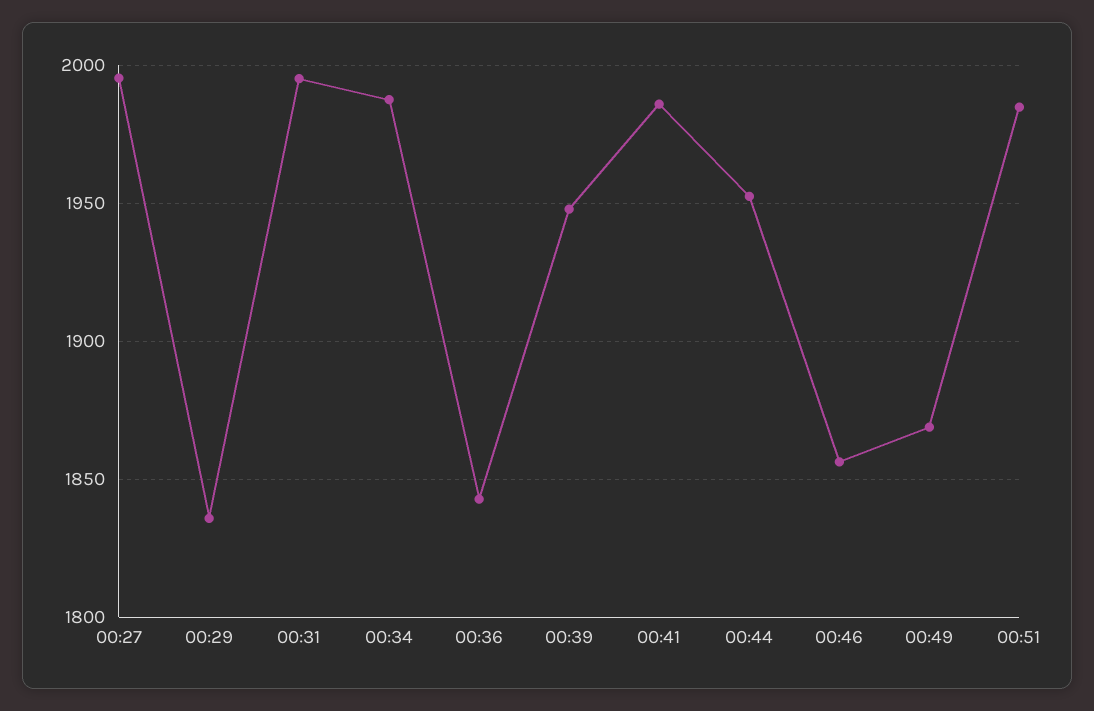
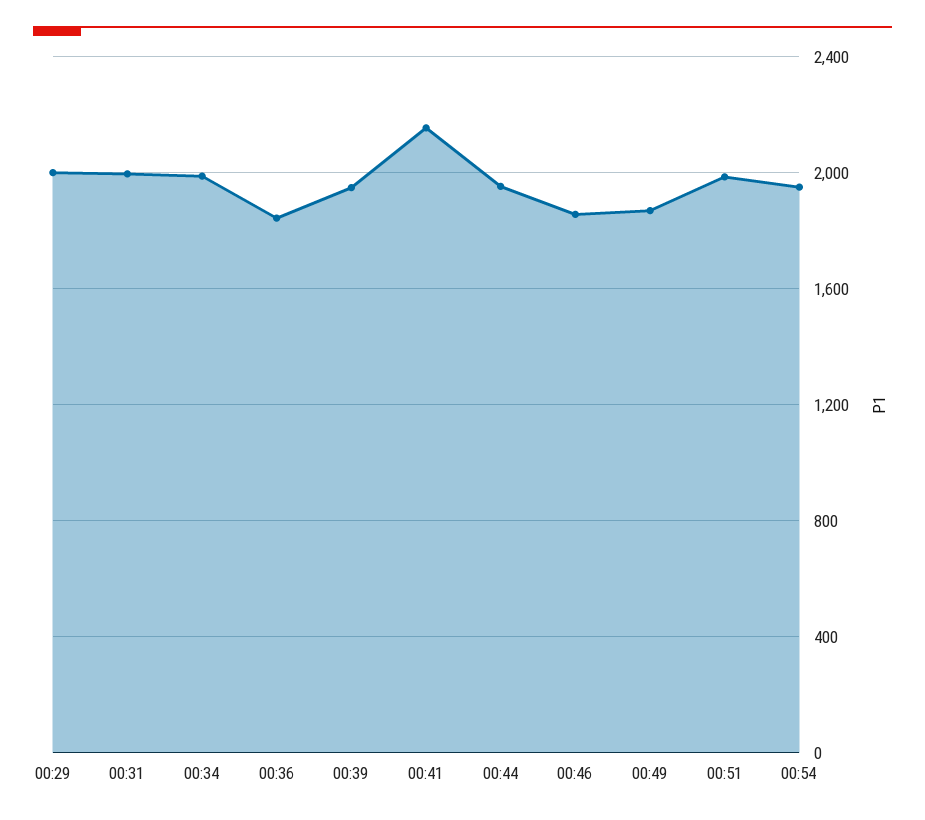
00:27: 1995 -> none
00:29: 1835 -> 2000
00:41: 1985 -> 2150
00:54: none -> 1950

